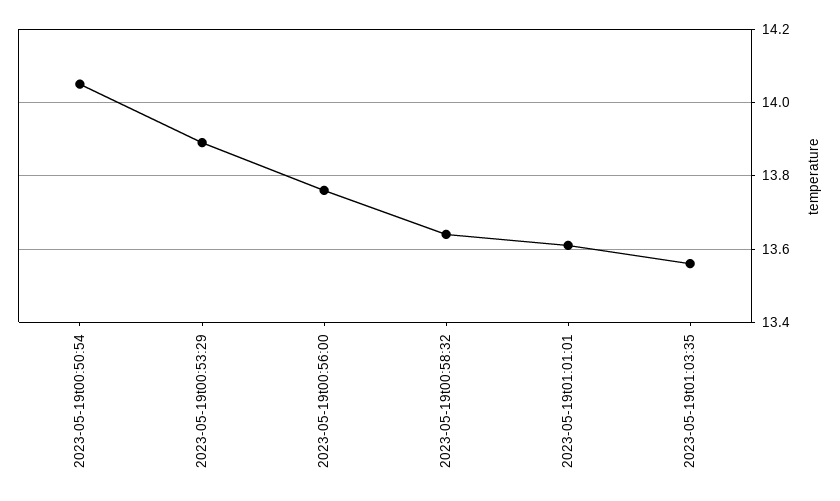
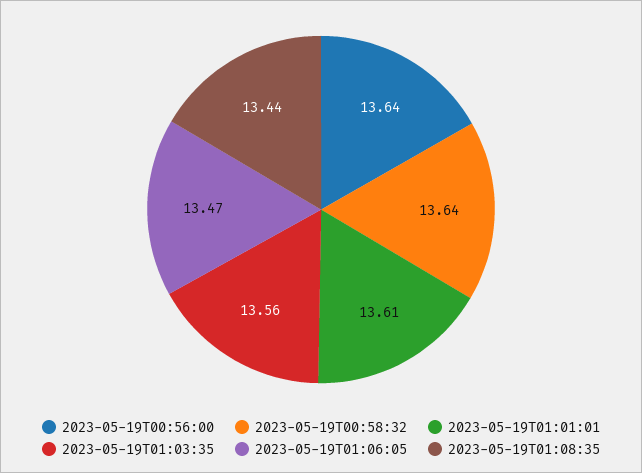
2023-05-19t00:50:54: 14.05 -> none
2023-05-19t00:53:29: 13.9 -> none
2023-05-19t00:56:00: 13.75 -> 13.64
2023-05-19T01:06:05: none -> 13.47
2023-05-19T01:08:35: none -> 13.44

